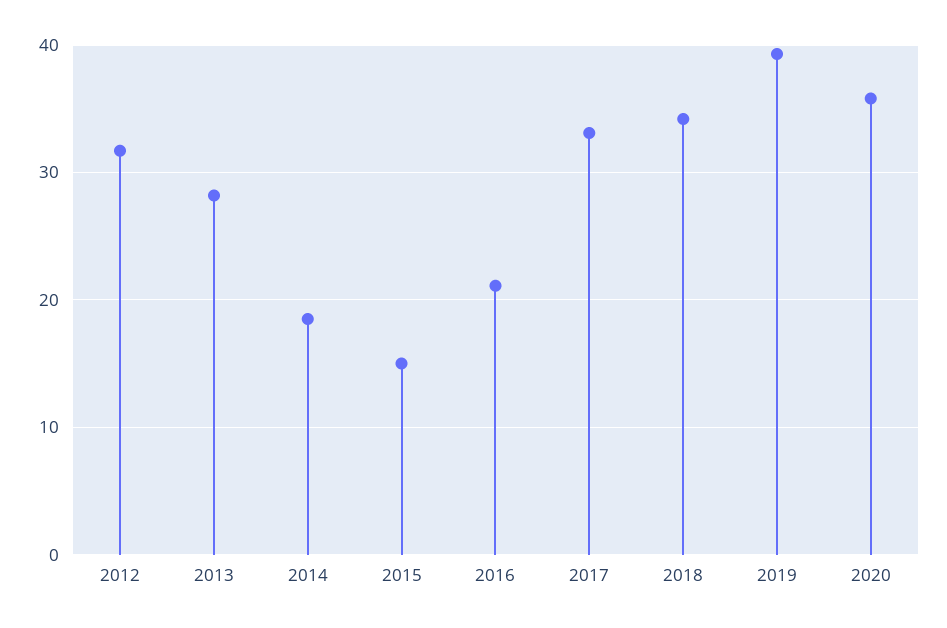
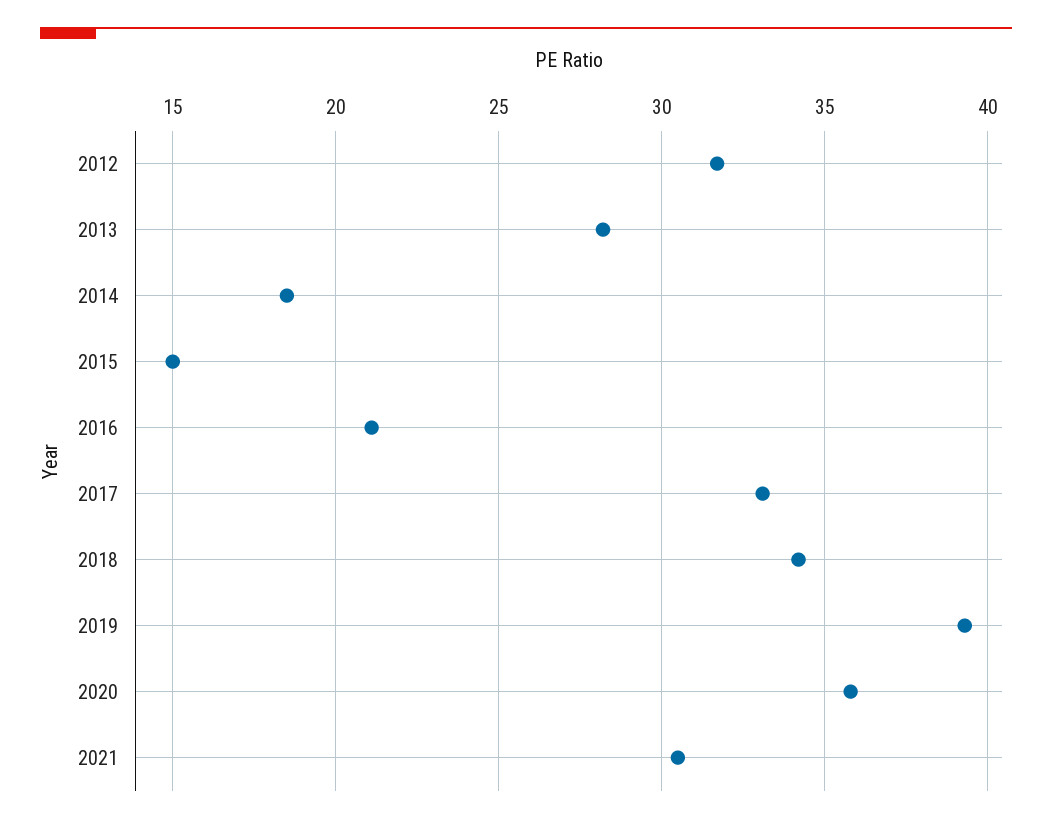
2021: none -> 30.5

